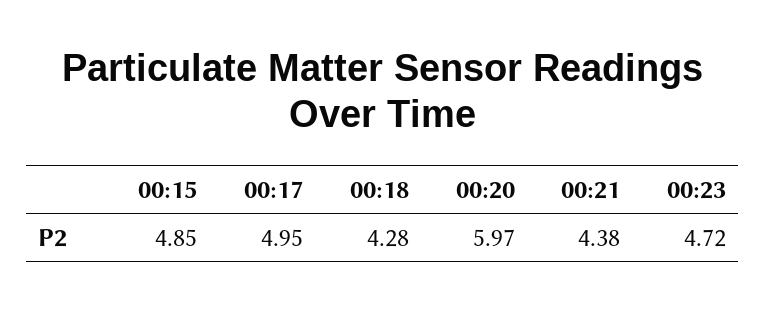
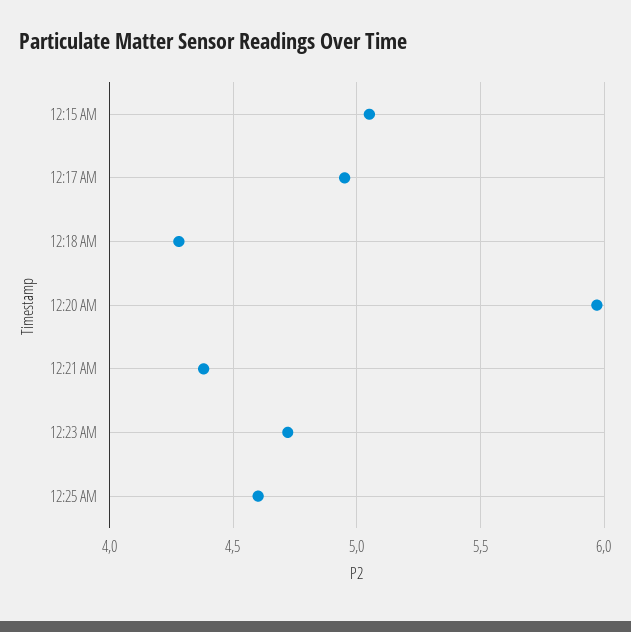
00:15: 4.85 -> 5.05
12:25 AM: none -> 4.6

